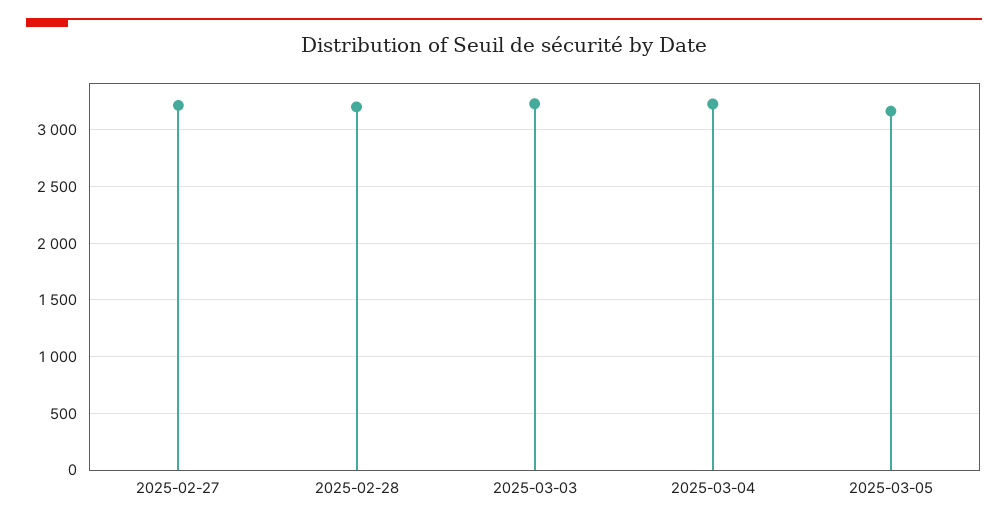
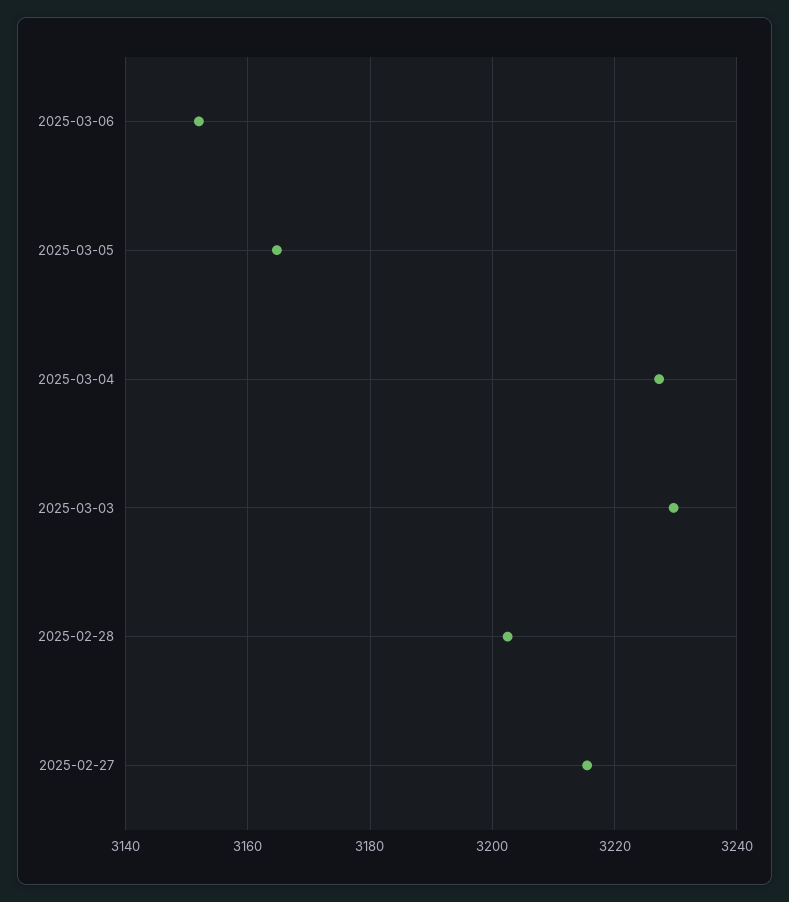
2025-03-06: none -> 3152

